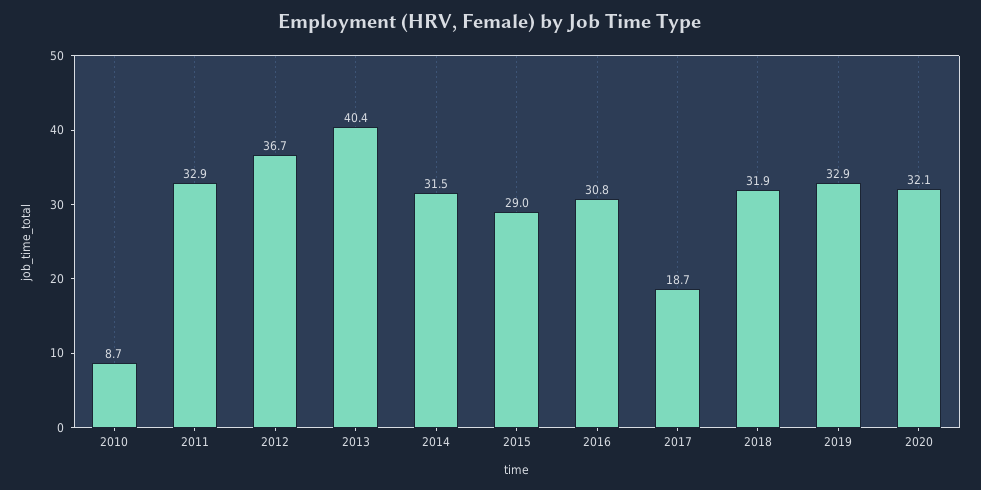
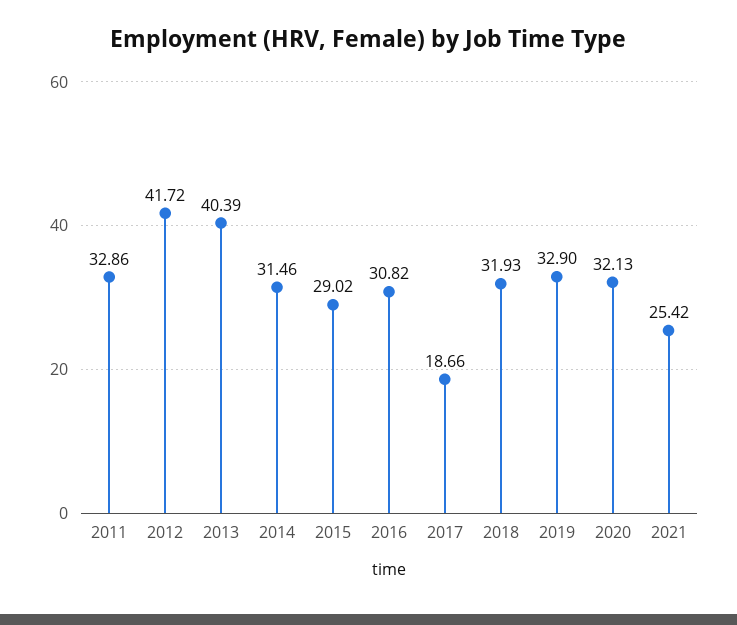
2010: 8.7 -> none
2012: 36.7 -> 41.72
2021: none -> 25.42

